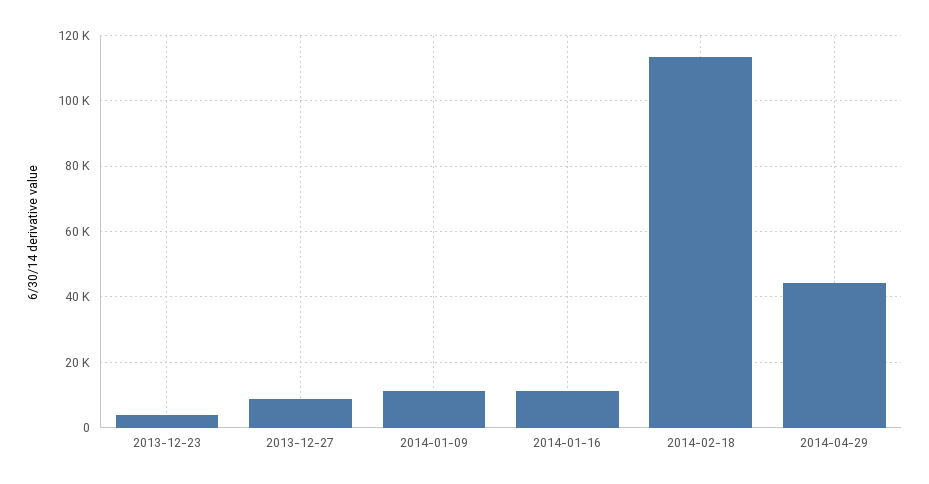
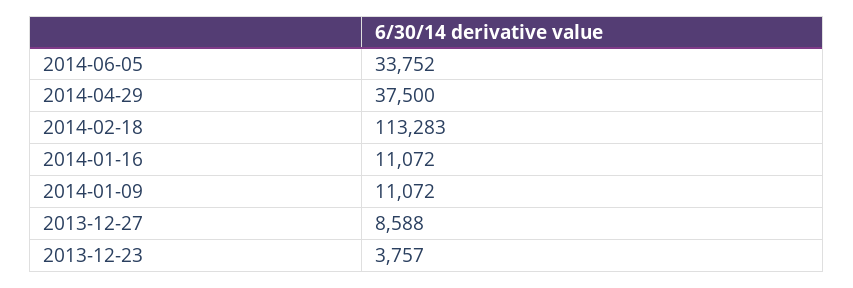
2014-04-29: 44000 -> 37500
2014-06-05: none -> 33752

